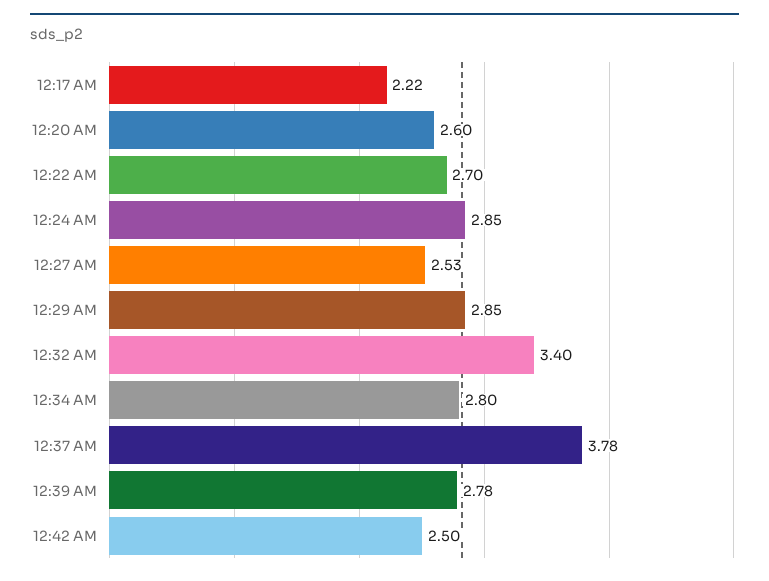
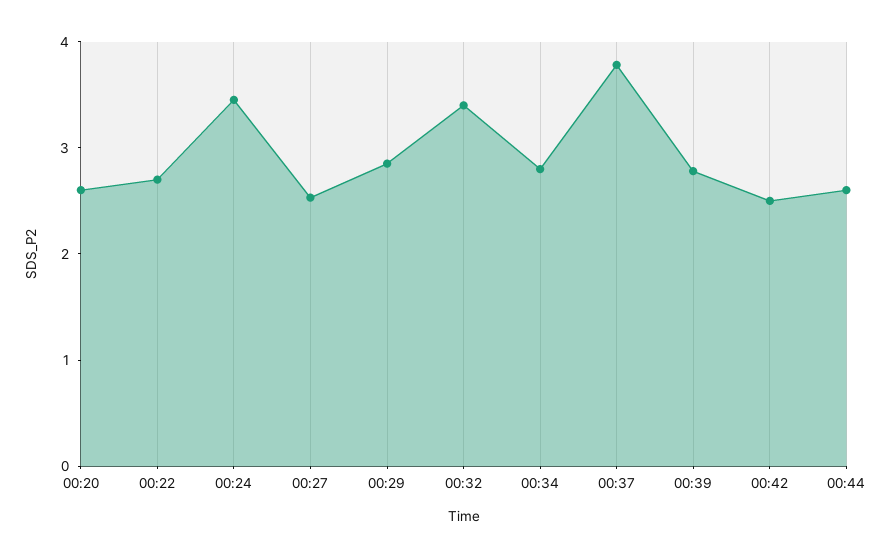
12:17 AM: 2.22 -> none
12:24 AM: 2.85 -> 3.4
00:44: none -> 2.6

